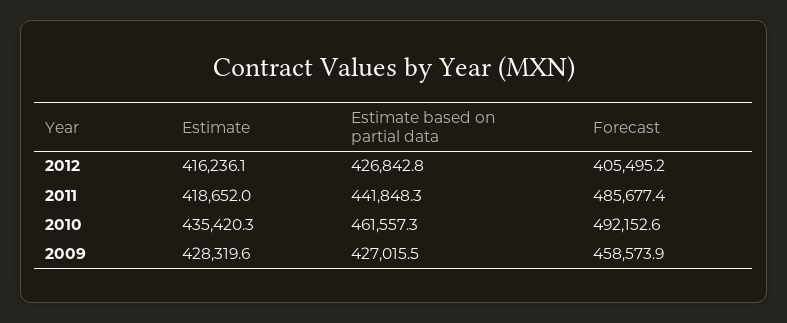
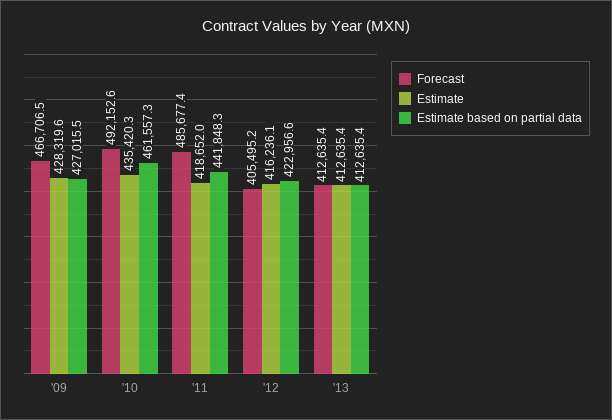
Estimate based on partial data, 2012: 426842.8 -> 422956.6
Forecast, 2009: 458573.9 -> 466706.5
Forecast, '13: none -> 412635.4
Estimate, '13: none -> 412635.4
Estimate based on partial data, '13: none -> 412635.4

